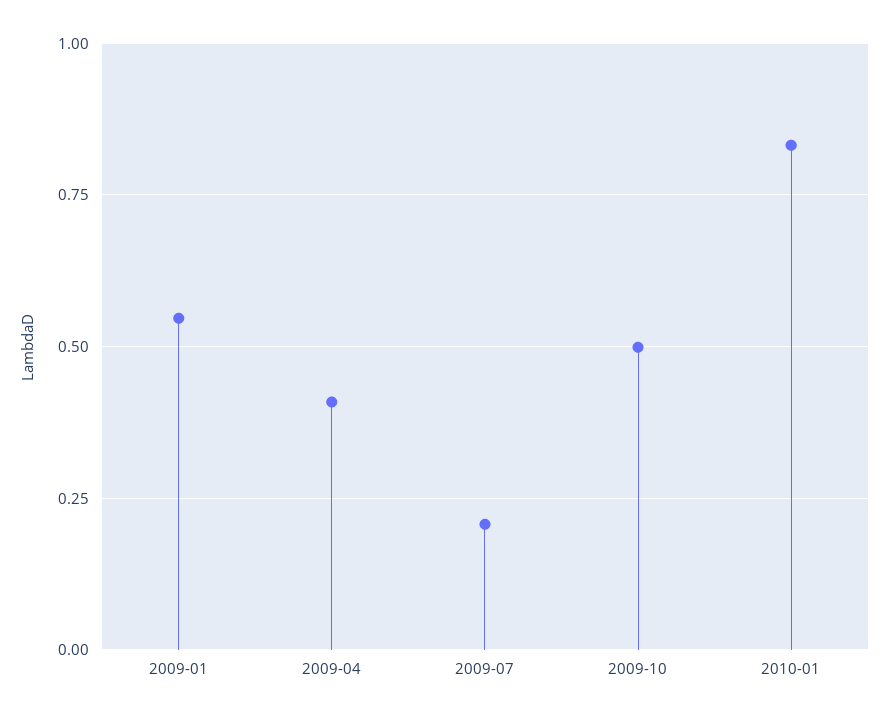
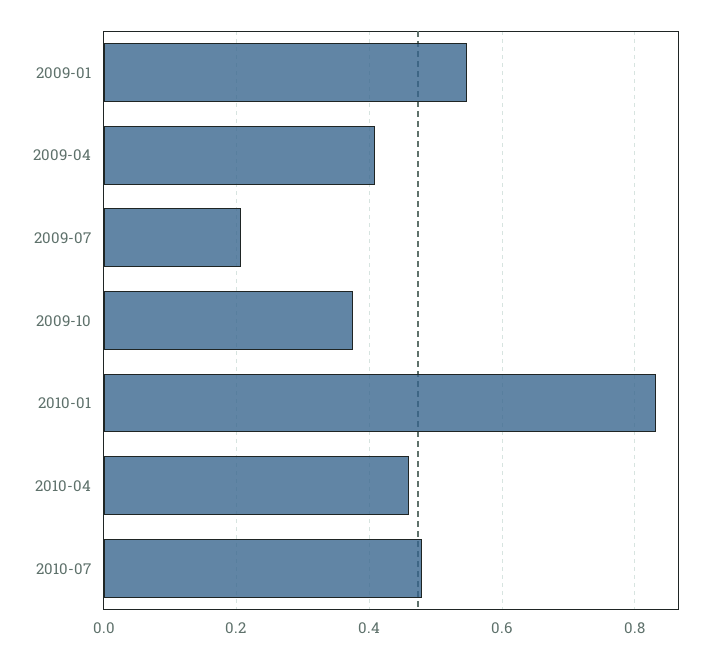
2009-10: 0.5 -> 0.38
2010-04: none -> 0.46
2010-07: none -> 0.48

